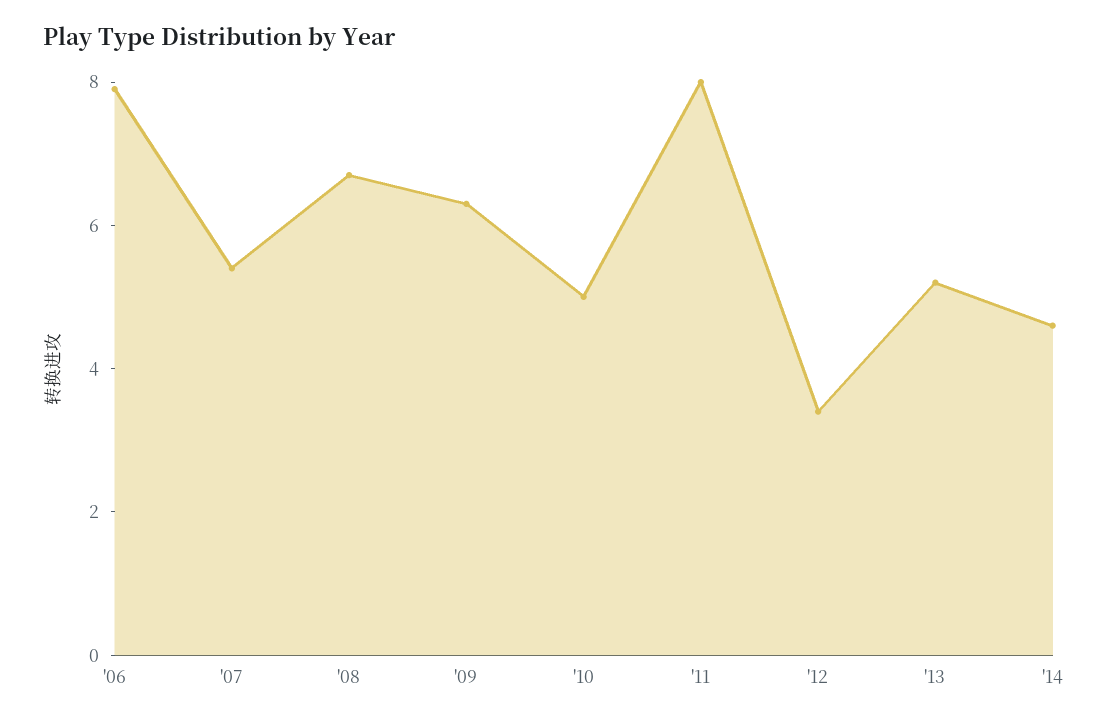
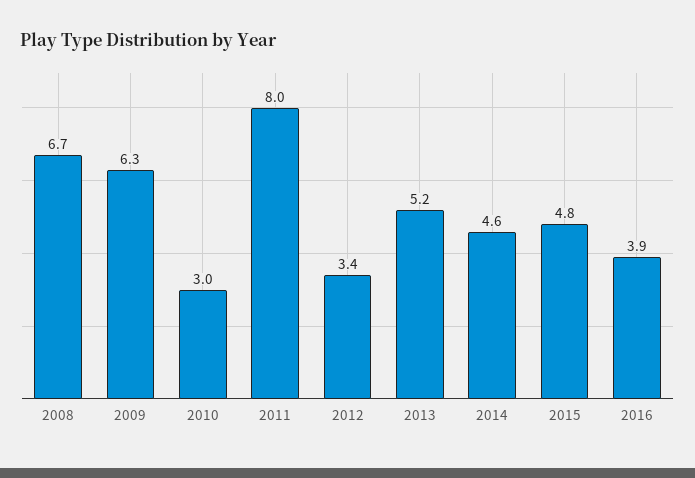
'06: 8 -> none
'07: 5.5 -> none
'10: 5 -> 3
2015: none -> 4.8
2016: none -> 3.9

